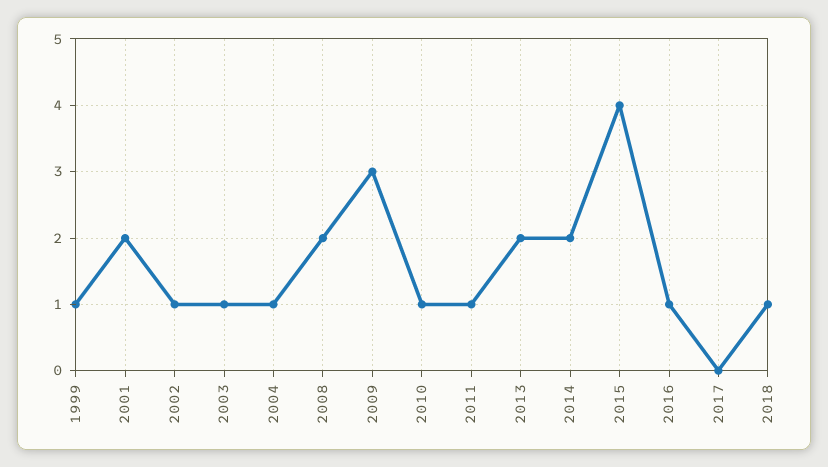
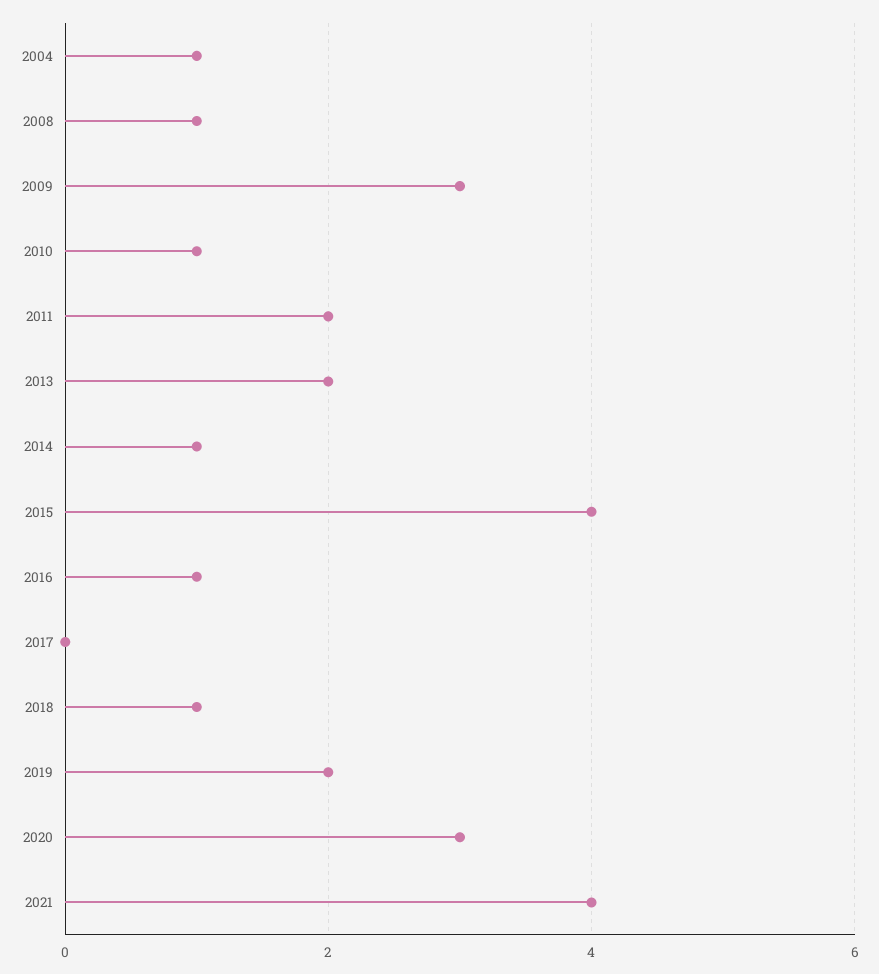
1999: 1 -> none
2001: 2 -> none
2002: 1 -> none
2003: 1 -> none
2008: 2 -> 1
2011: 1 -> 2
2014: 2 -> 1
2019: none -> 2
2020: none -> 3
2021: none -> 4

